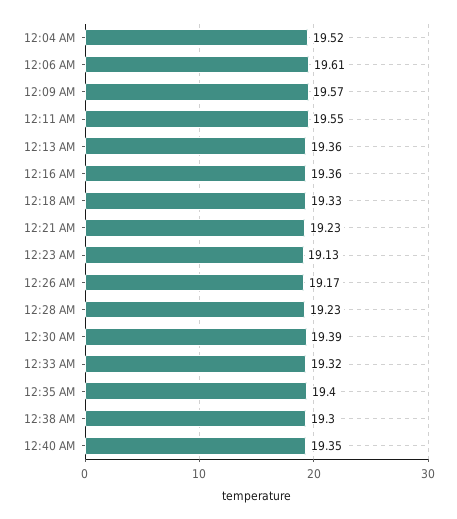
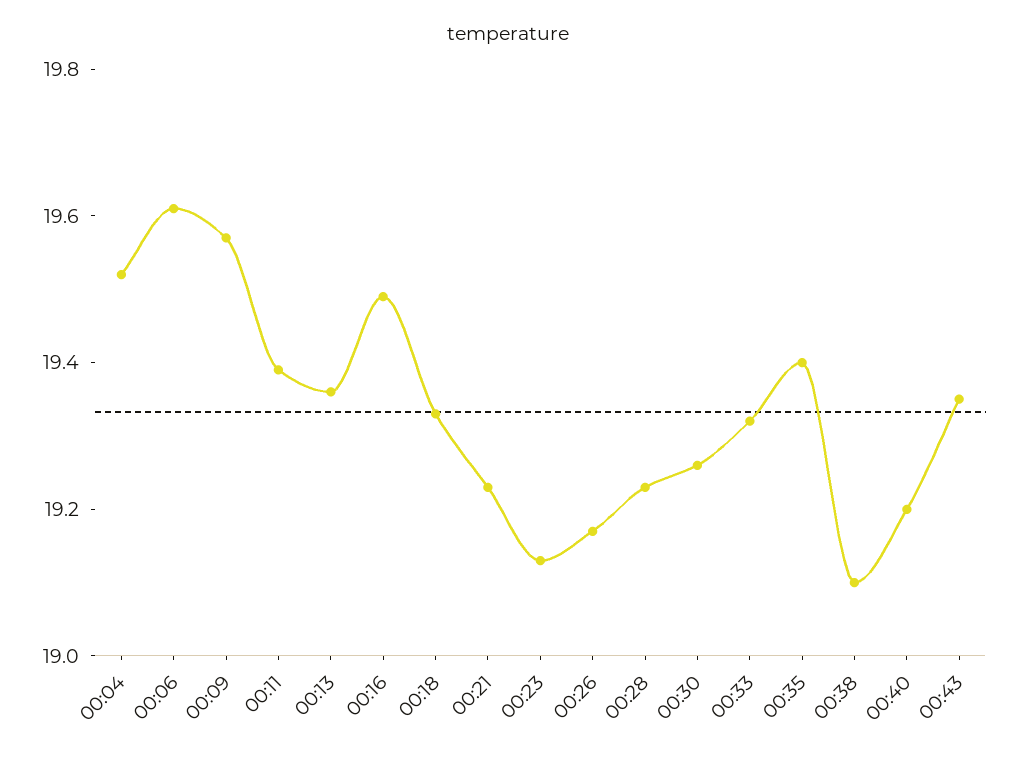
12:11 AM: 19.55 -> 19.4
12:16 AM: 19.36 -> 19.5
12:30 AM: 19.39 -> 19.25
12:38 AM: 19.3 -> 19.1
12:40 AM: 19.35 -> 19.2
00:43: none -> 19.35

